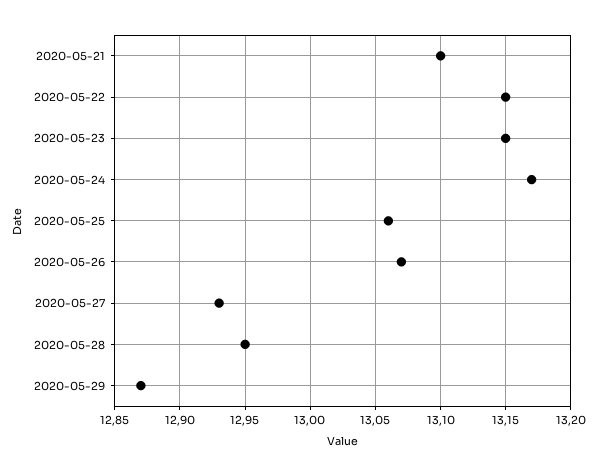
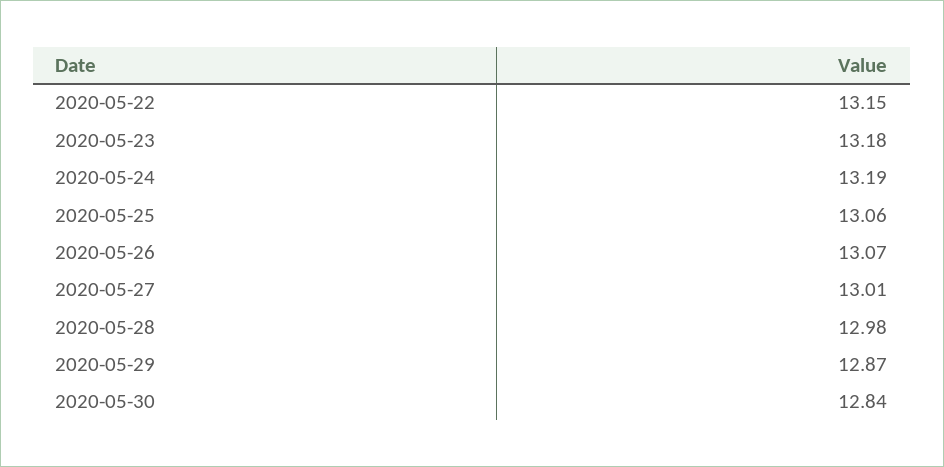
2020-05-21: 13.1 -> none
2020-05-23: 13.15 -> 13.18
2020-05-24: 13.17 -> 13.19
2020-05-27: 12.93 -> 13.01
2020-05-28: 12.95 -> 12.98
2020-05-30: none -> 12.84

